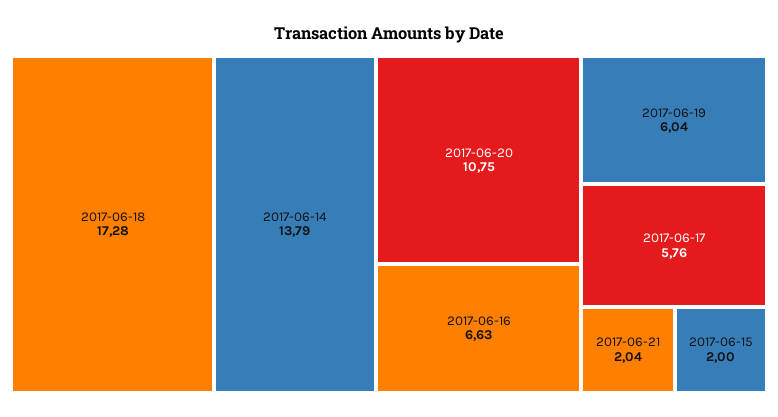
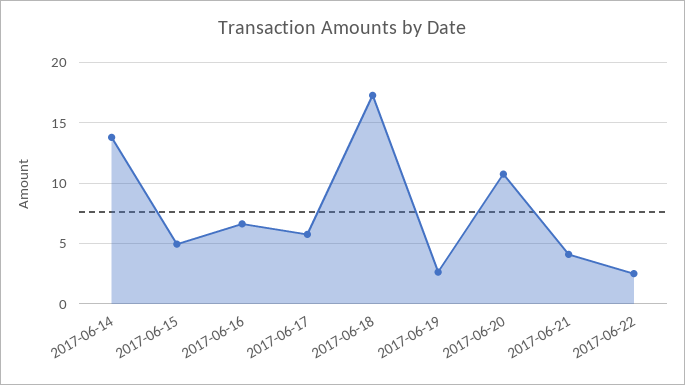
2017-06-19: 6.04 -> 2.5
2017-06-21: 2.04 -> 4
2017-06-15: 2 -> 5
2017-06-22: none -> 2.5

